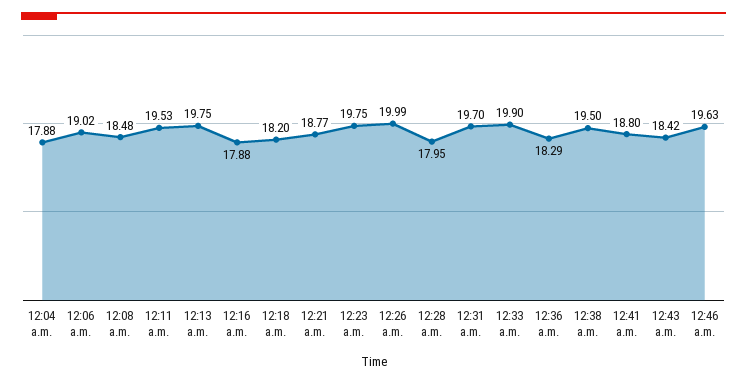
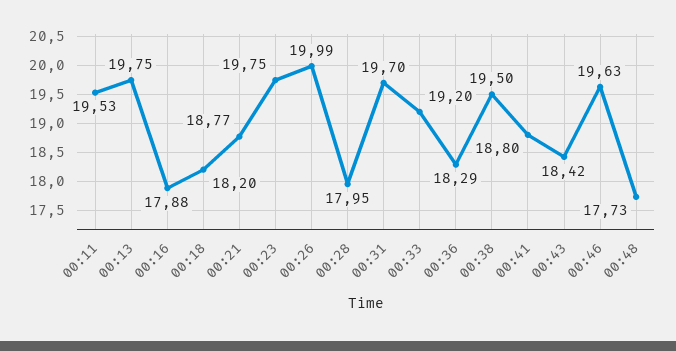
12:04 a.m.: 17.88 -> none
12:06 a.m.: 19.02 -> none
12:08 a.m.: 18.48 -> none
12:33 a.m.: 19.9 -> 19.2
00:48: none -> 17.73

